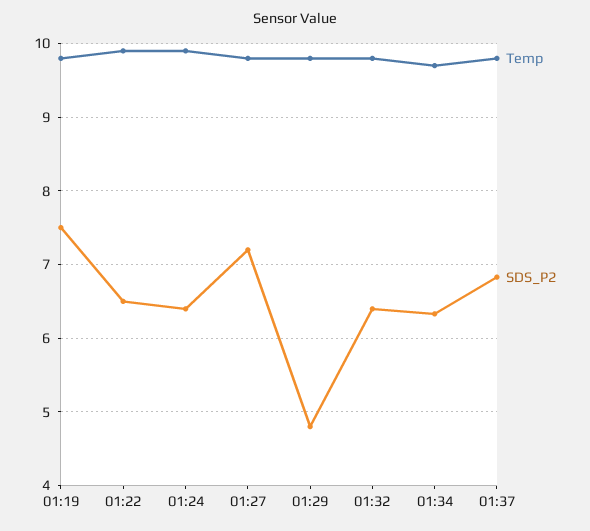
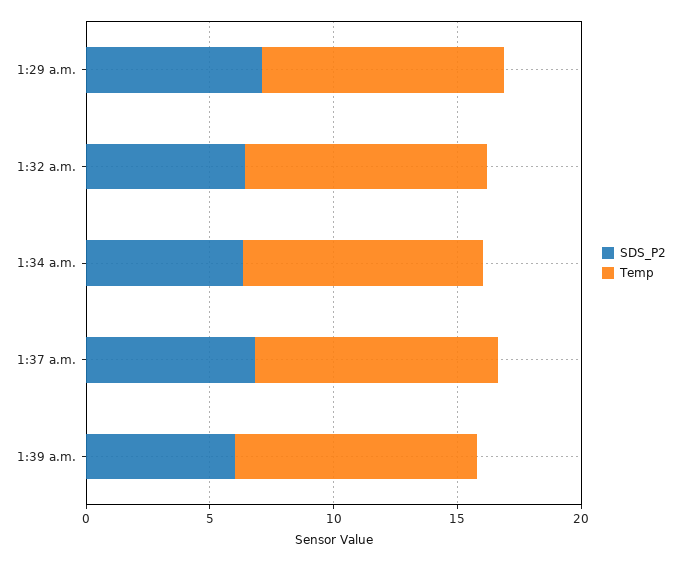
Temp, 01:19: 9.8 -> none
SDS_P2, 01:19: 7.5 -> none
Temp, 01:22: 9.9 -> none
SDS_P2, 01:22: 6.5 -> none
Temp, 01:24: 9.9 -> none
SDS_P2, 01:24: 6.4 -> none
Temp, 01:27: 9.8 -> none
SDS_P2, 01:27: 7.2 -> none
SDS_P2, 01:29: 4.8 -> 7
SDS_P2, 1:39 a.m.: none -> 6
Temp, 1:39 a.m.: none -> 10

